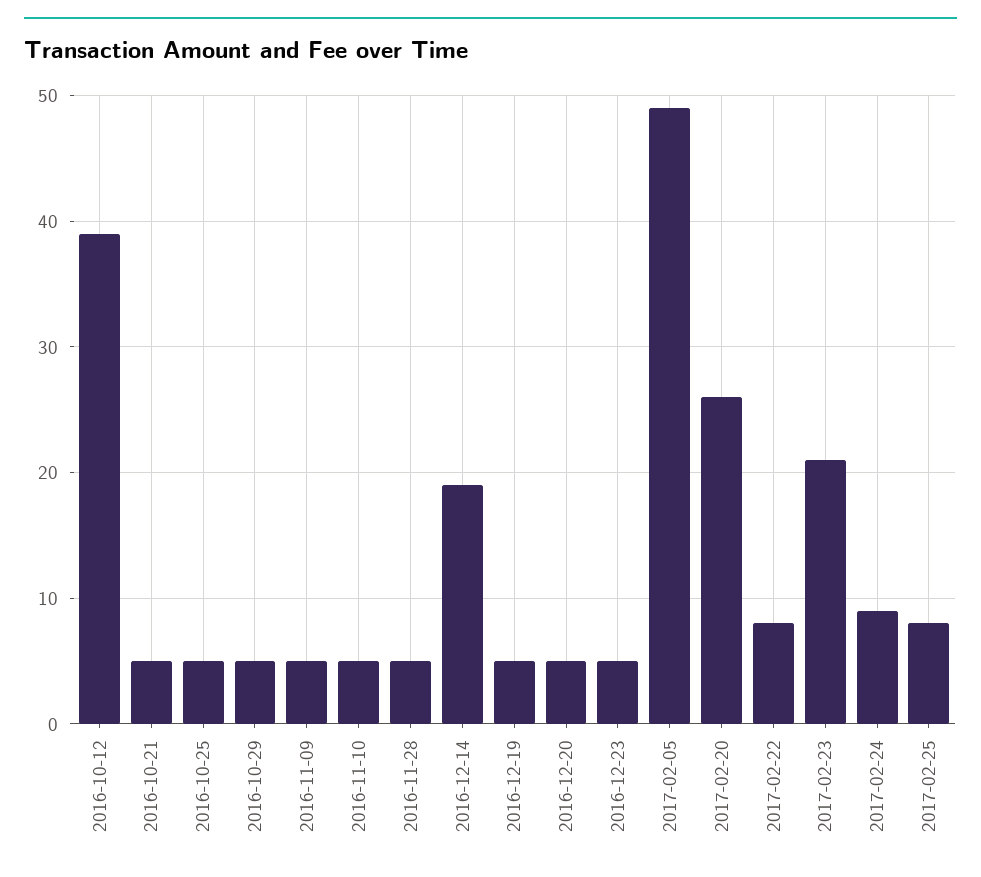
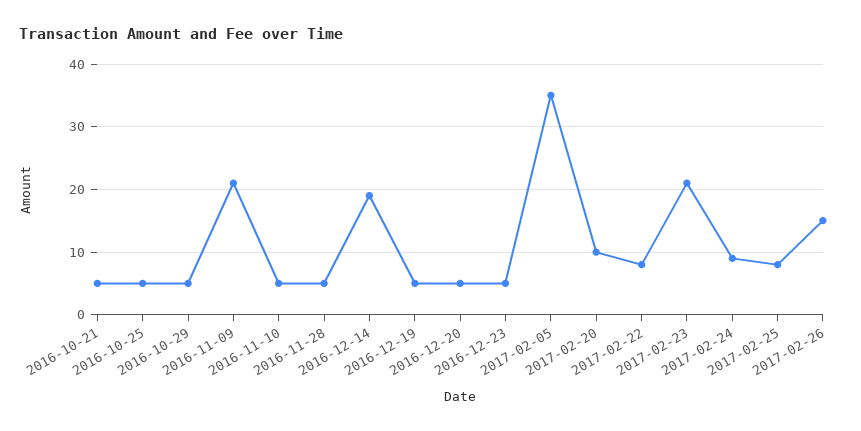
2016-10-12: 39 -> none
2016-11-09: 5 -> 21
2017-02-05: 49 -> 35
2017-02-20: 26 -> 10
2017-02-26: none -> 15

